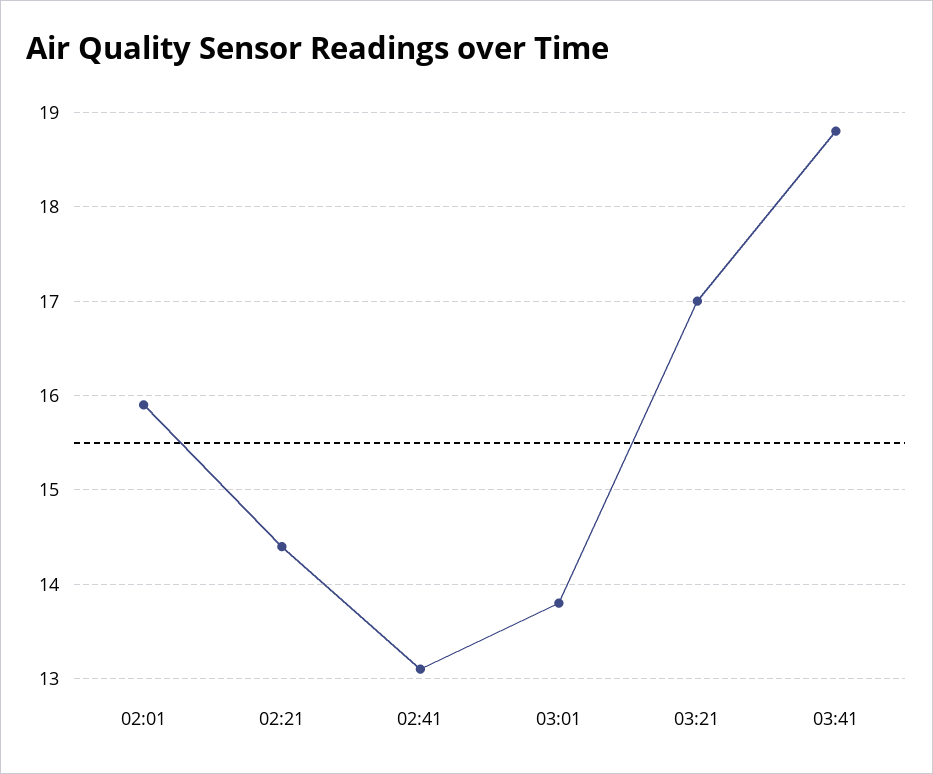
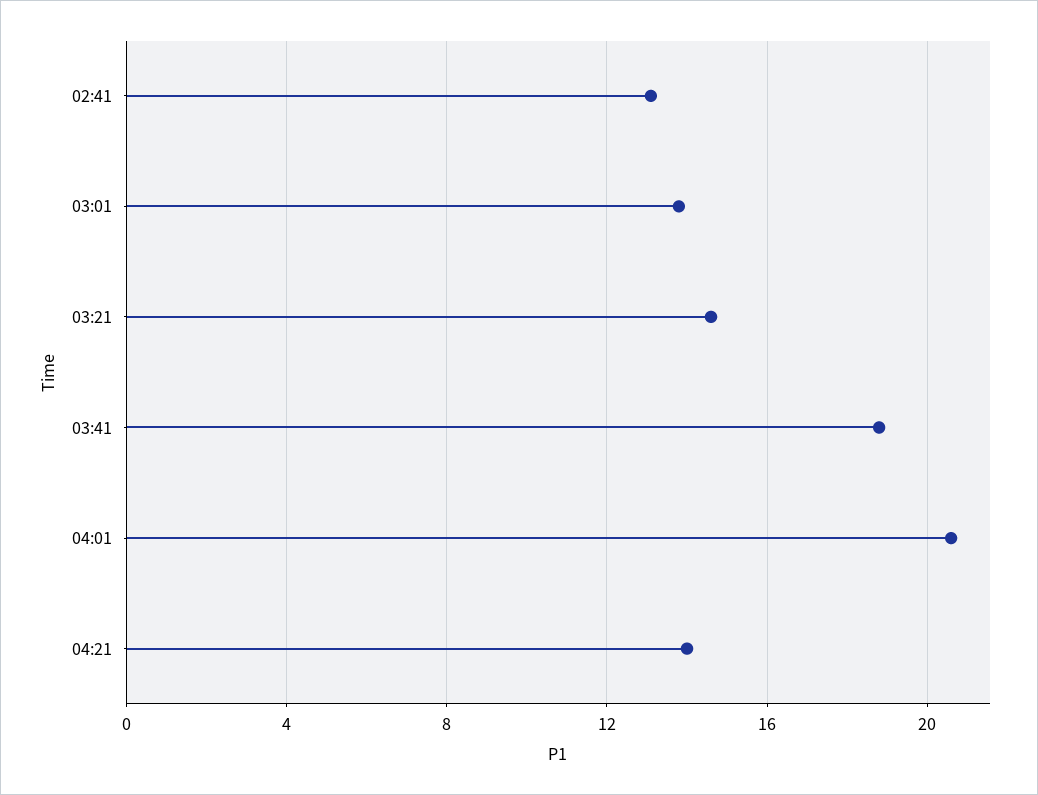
02:01: 15.9 -> none
02:21: 14.4 -> none
03:21: 17 -> 14.5
04:01: none -> 20.5
04:21: none -> 14

